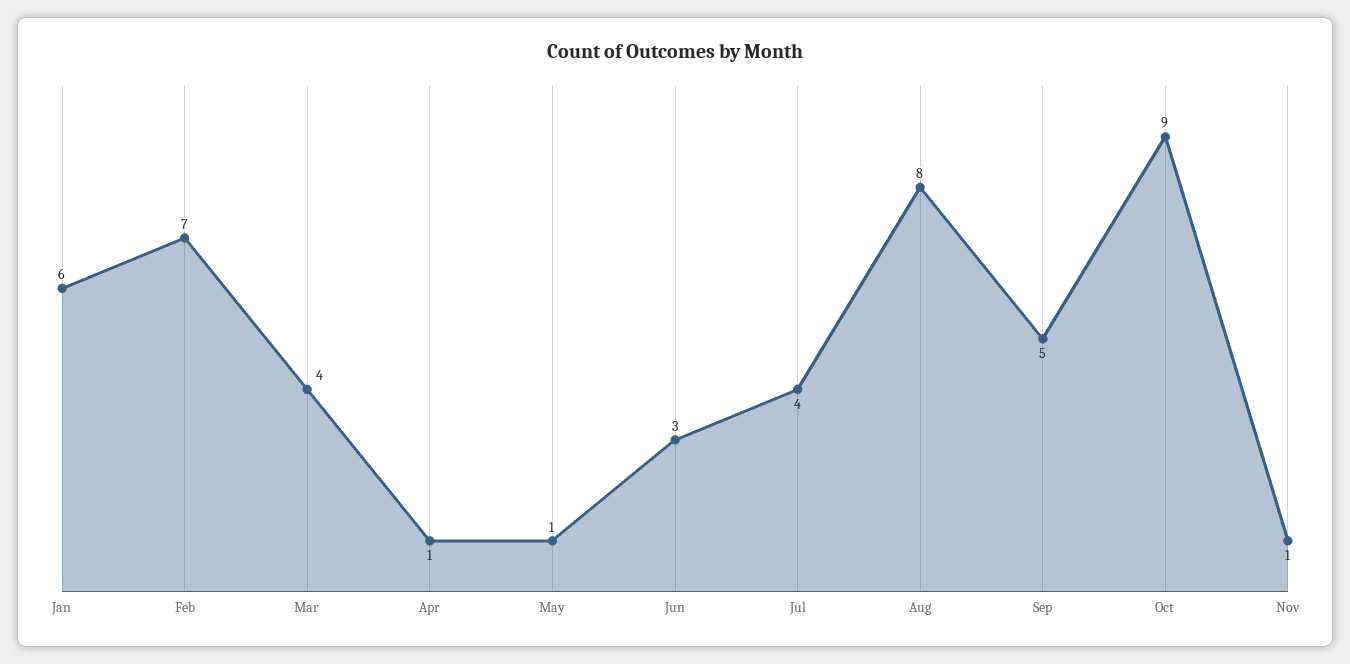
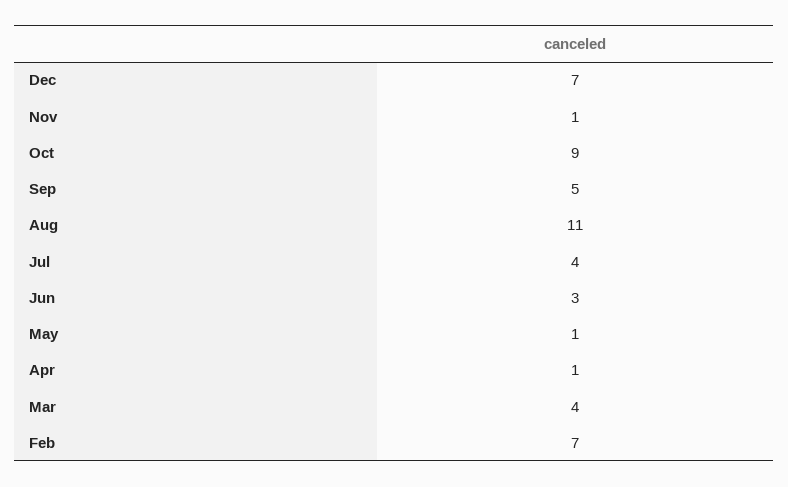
Jan: 6 -> none
Aug: 8 -> 11
Dec: none -> 7

